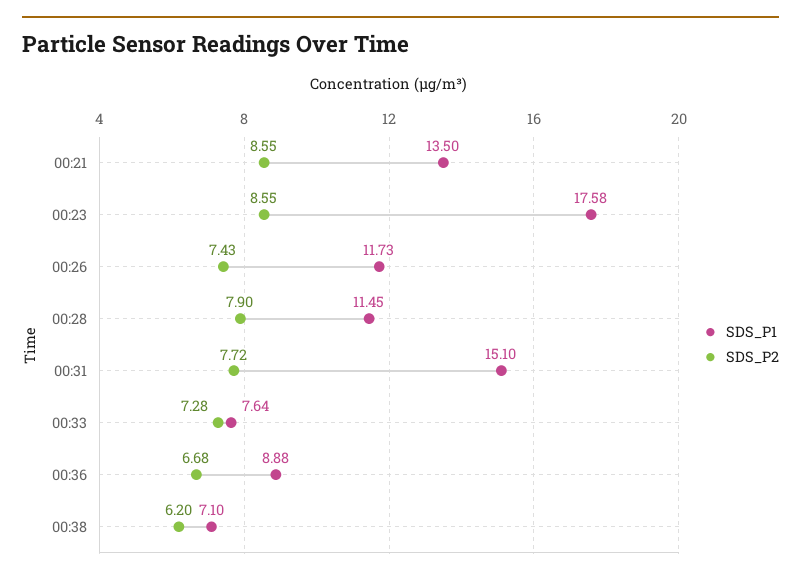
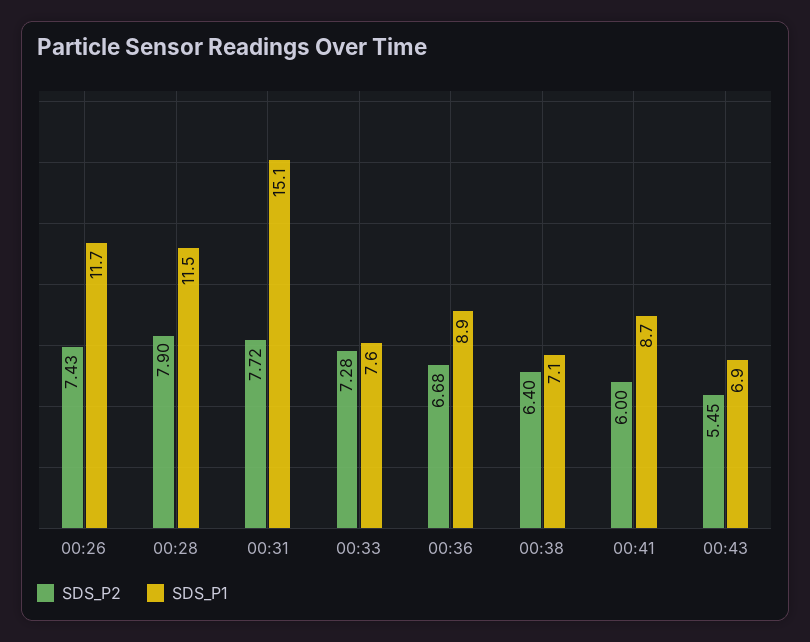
SDS_P1, 00:21: 13.5 -> none
SDS_P2, 00:21: 8.55 -> none
SDS_P1, 00:23: 17.58 -> none
SDS_P2, 00:23: 8.55 -> none
SDS_P2, 00:38: 6.2 -> 6.4
SDS_P2, 00:41: none -> 6
SDS_P1, 00:41: none -> 8.7
SDS_P2, 00:43: none -> 5.45
SDS_P1, 00:43: none -> 6.9

